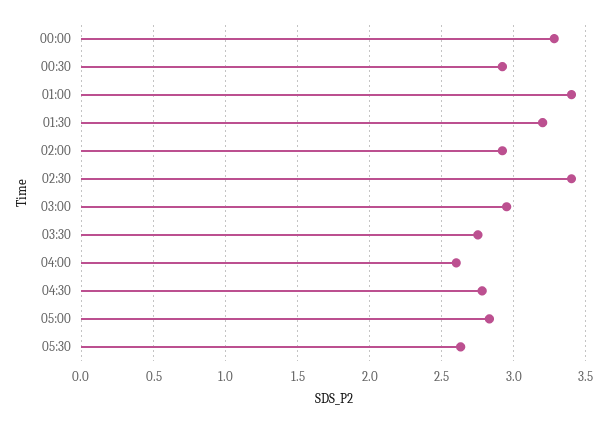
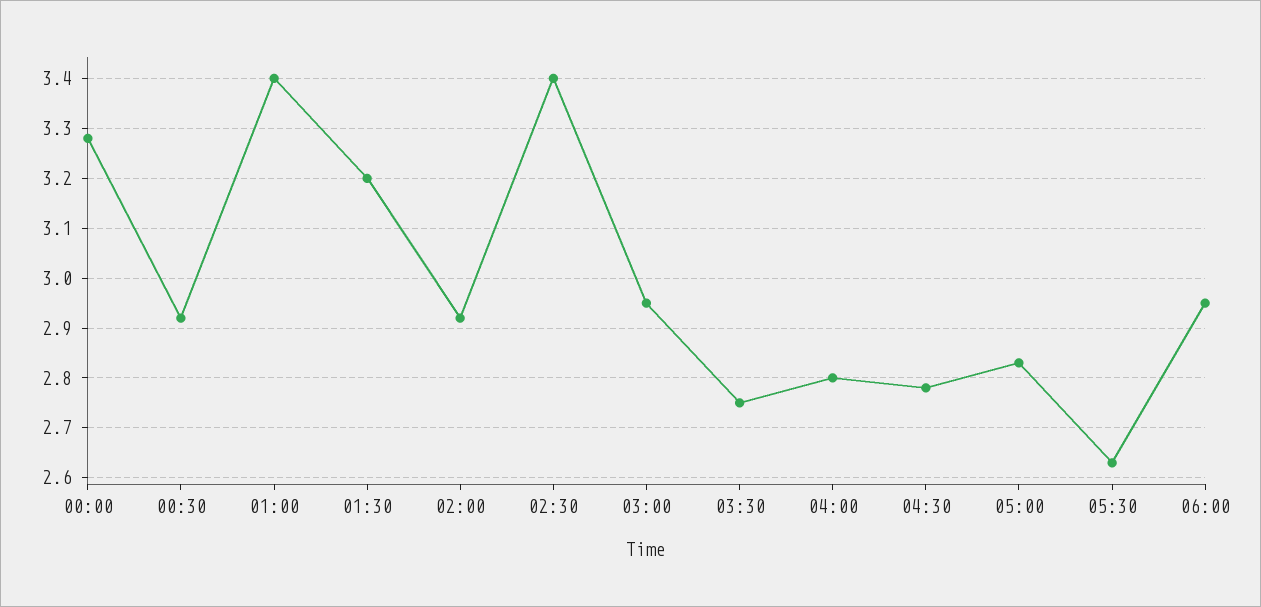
04:00: 2.6 -> 2.8
06:00: none -> 2.95

